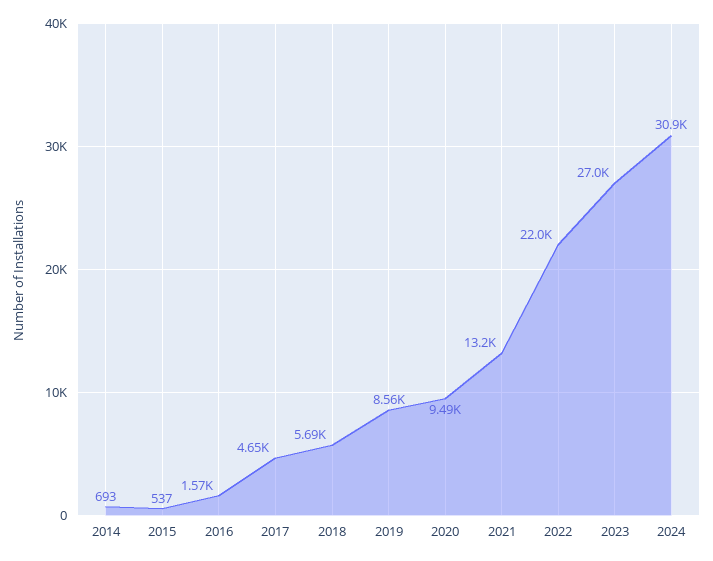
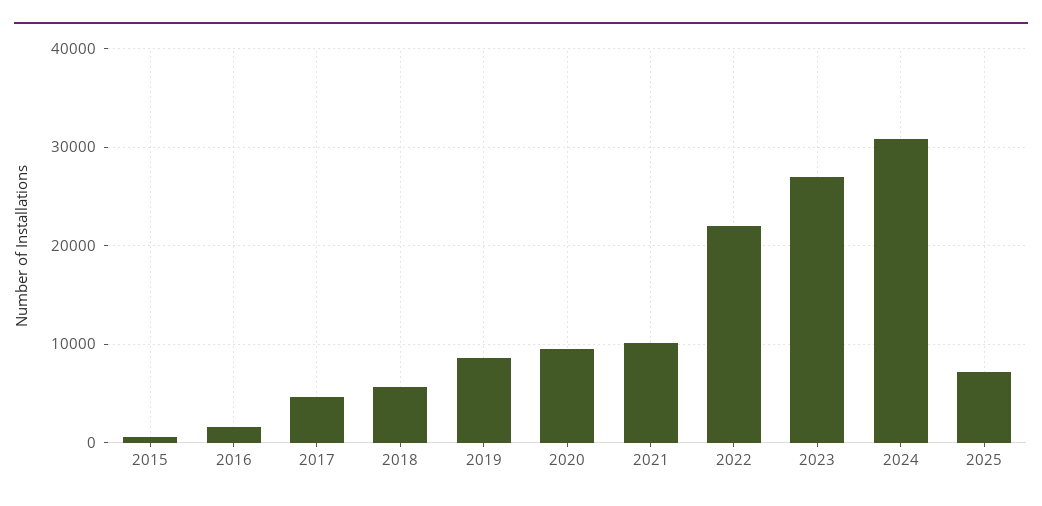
2014: 693 -> none
2021: 13200 -> 10000
2025: none -> 7000

